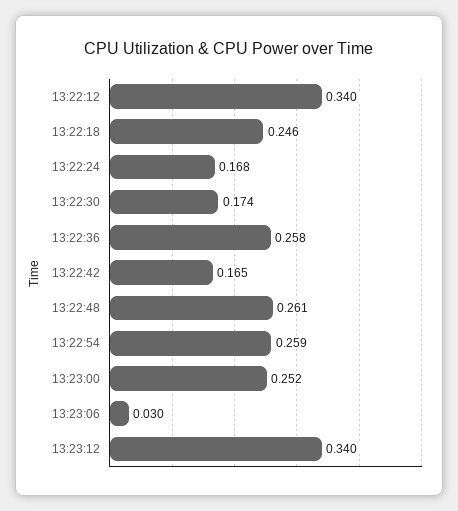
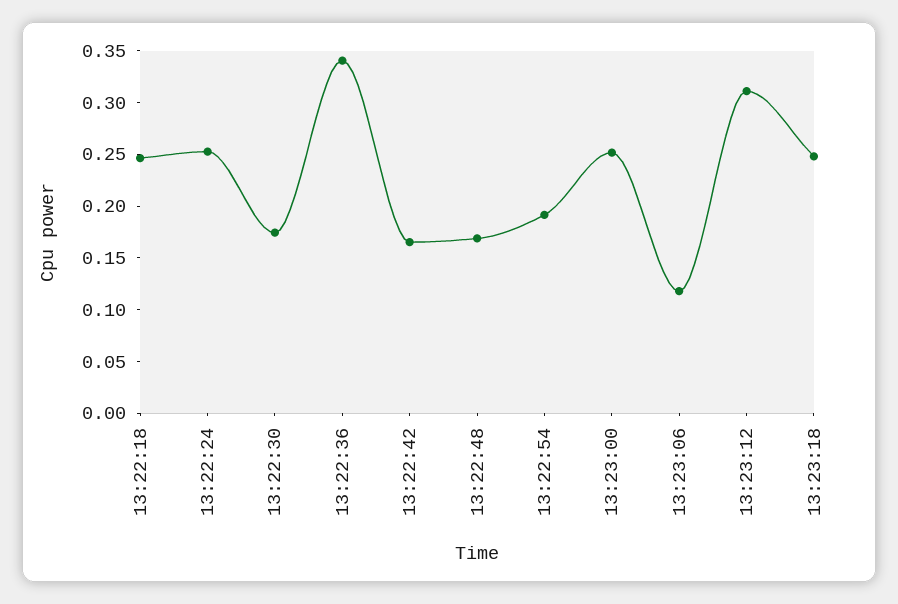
13:22:12: 0.34 -> none
13:22:24: 0.168 -> 0.25
13:22:36: 0.258 -> 0.34
13:22:48: 0.261 -> 0.17
13:22:54: 0.259 -> 0.19
13:23:06: 0.03 -> 0.12
13:23:12: 0.34 -> 0.31
13:23:18: none -> 0.25

